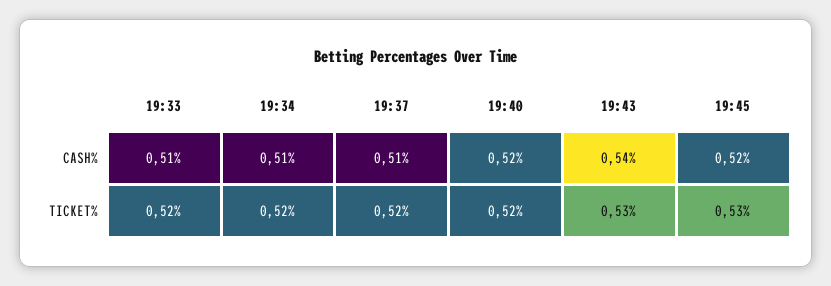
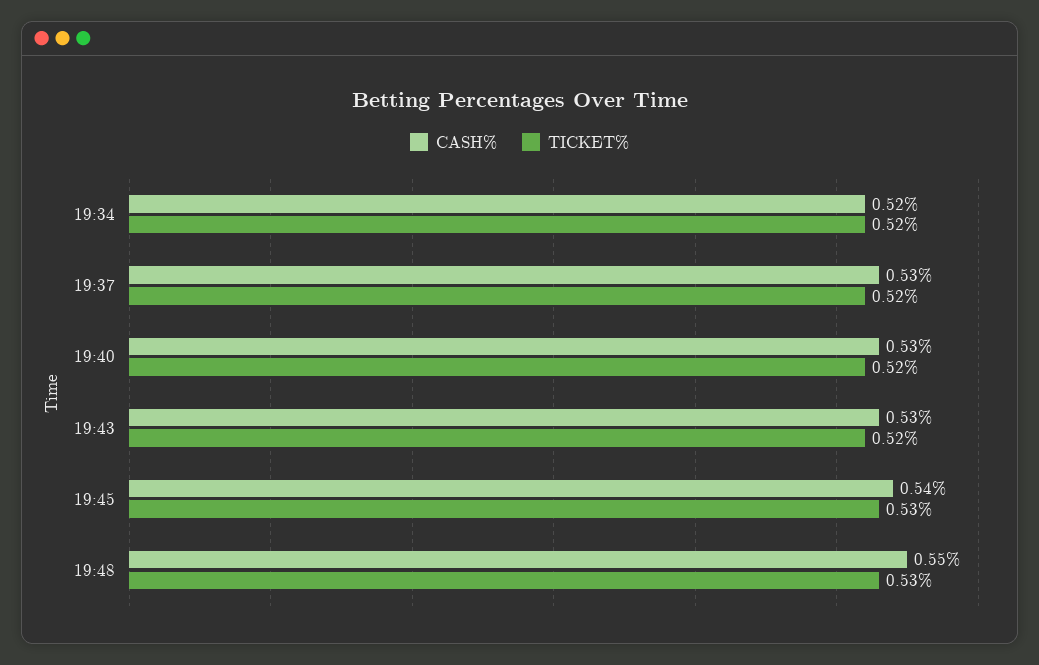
CASH%, 19:33: 0.51 -> none
CASH%, 19:34: 0.51 -> 0.52
CASH%, 19:37: 0.51 -> 0.53
CASH%, 19:40: 0.52 -> 0.53
CASH%, 19:43: 0.54 -> 0.53
CASH%, 19:45: 0.52 -> 0.54
TICKET%, 19:33: 0.52 -> none
TICKET%, 19:43: 0.53 -> 0.52
CASH%, 19:48: none -> 0.55
TICKET%, 19:48: none -> 0.53

